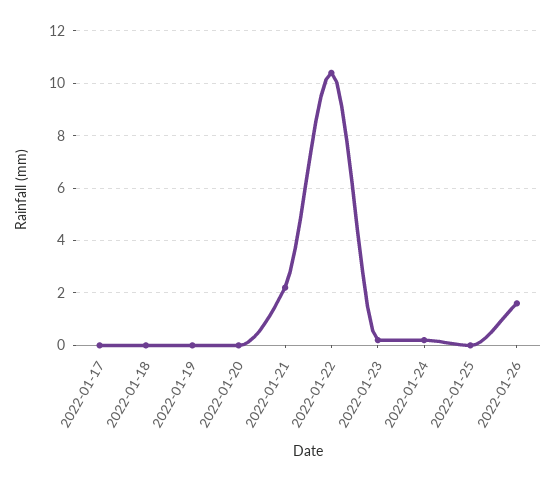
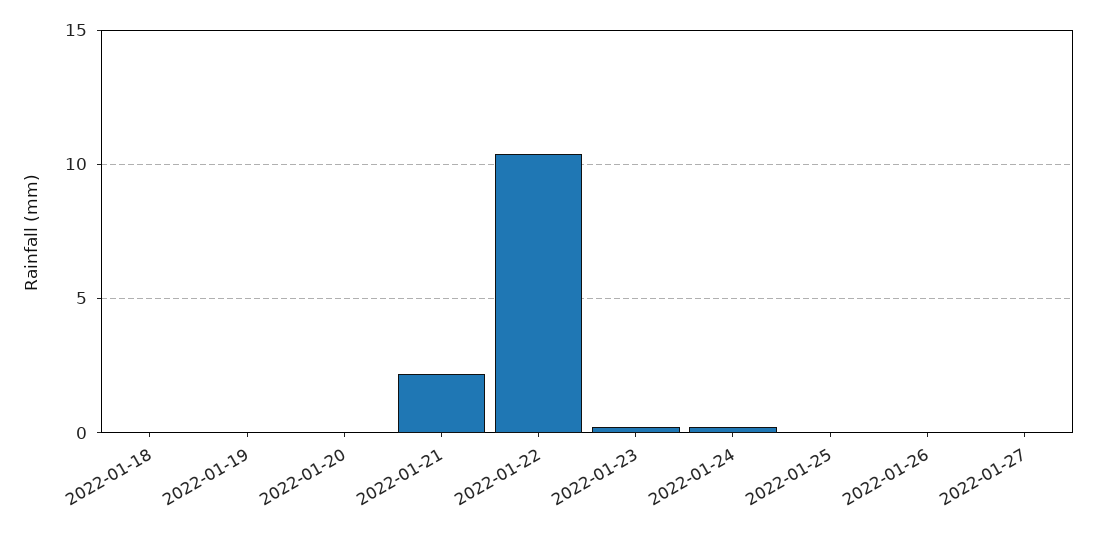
2022-01-17: 0 -> none
2022-01-26: 1.5 -> 0
2022-01-27: none -> 0

